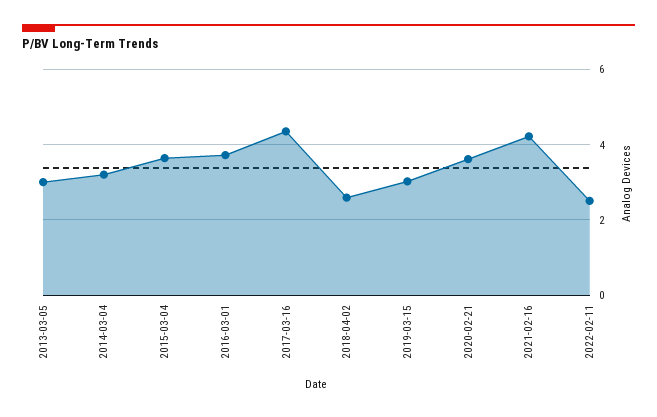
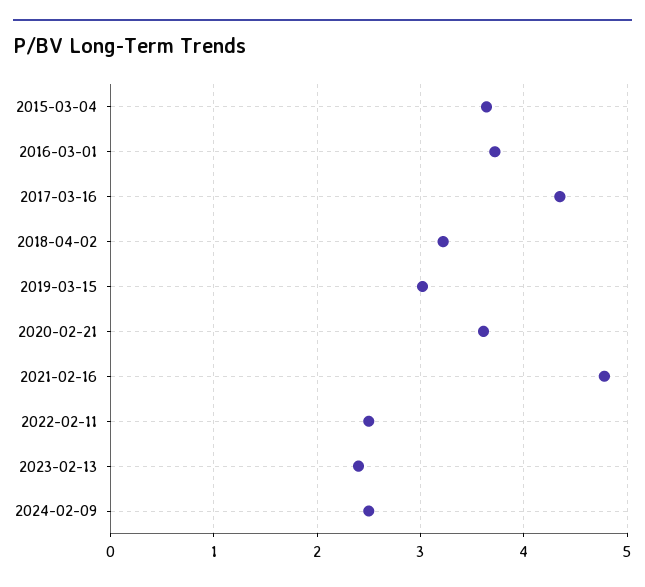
2013-03-05: 3 -> none
2014-03-04: 3.2 -> none
2018-04-02: 2.6 -> 3.2
2021-02-16: 4.2 -> 4.8
2023-02-13: none -> 2.4
2024-02-09: none -> 2.5

